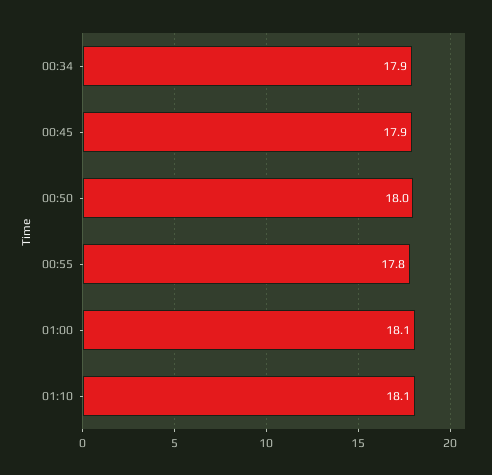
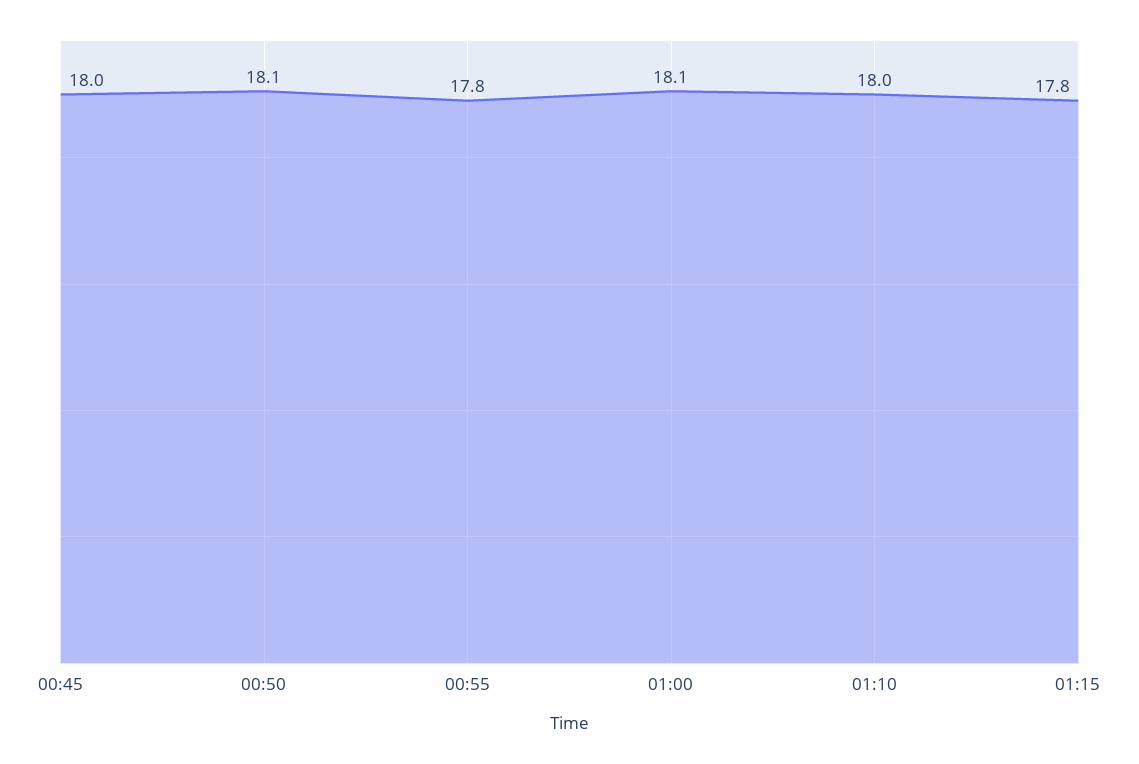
00:34: 17.9 -> none
00:45: 17.9 -> 18
00:50: 18 -> 18.1
01:10: 18.1 -> 18
01:15: none -> 17.8

